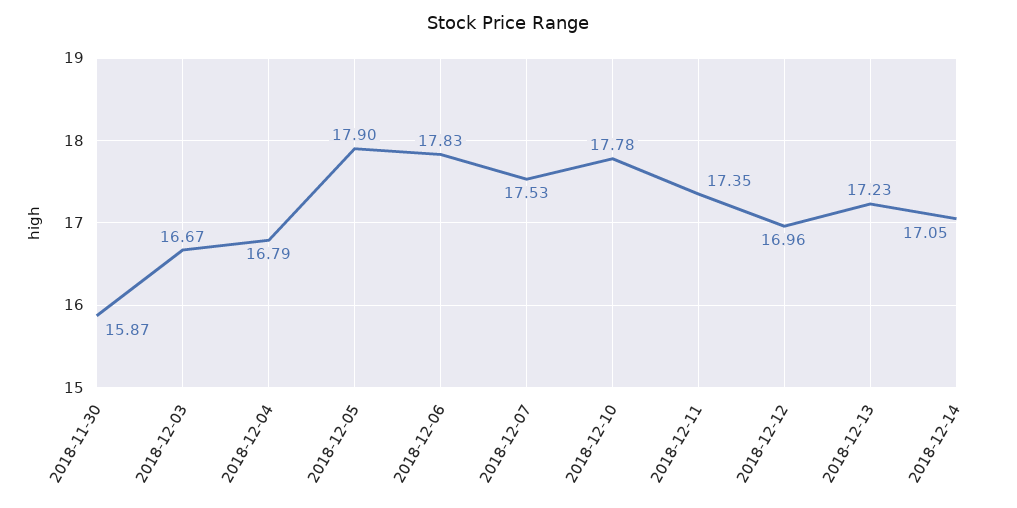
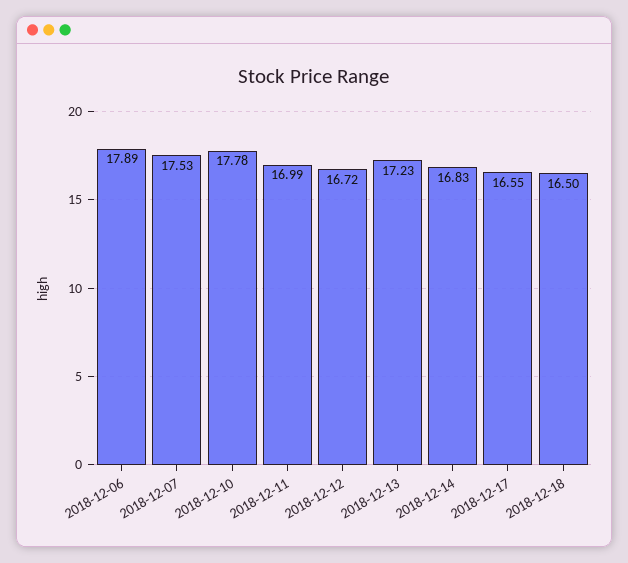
2018-11-30: 15.87 -> none
2018-12-03: 16.67 -> none
2018-12-04: 16.79 -> none
2018-12-05: 17.9 -> none
2018-12-06: 17.83 -> 17.89
2018-12-11: 17.35 -> 16.99
2018-12-12: 16.96 -> 16.72
2018-12-14: 17.05 -> 16.83
2018-12-17: none -> 16.55
2018-12-18: none -> 16.5

